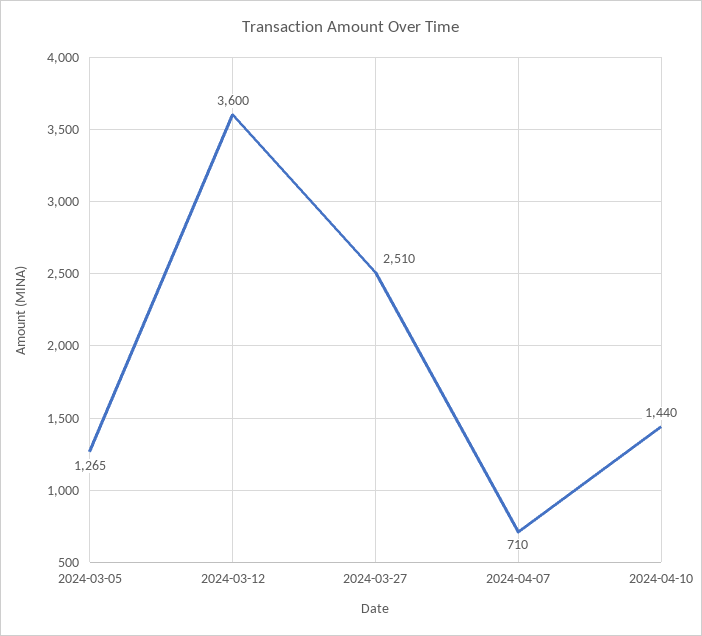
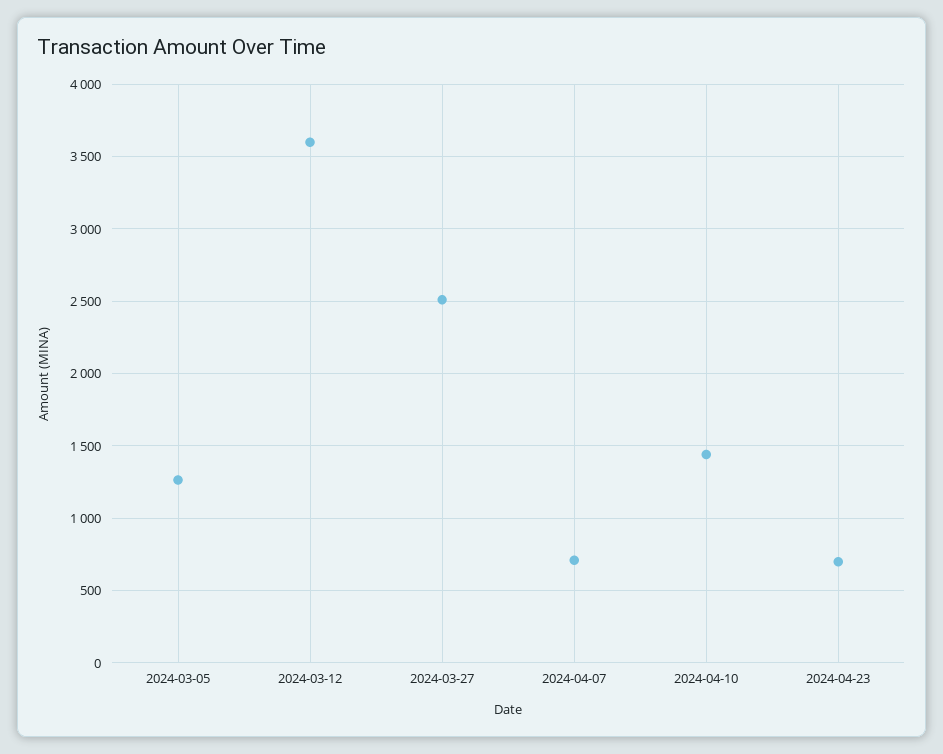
2024-04-23: none -> 700

